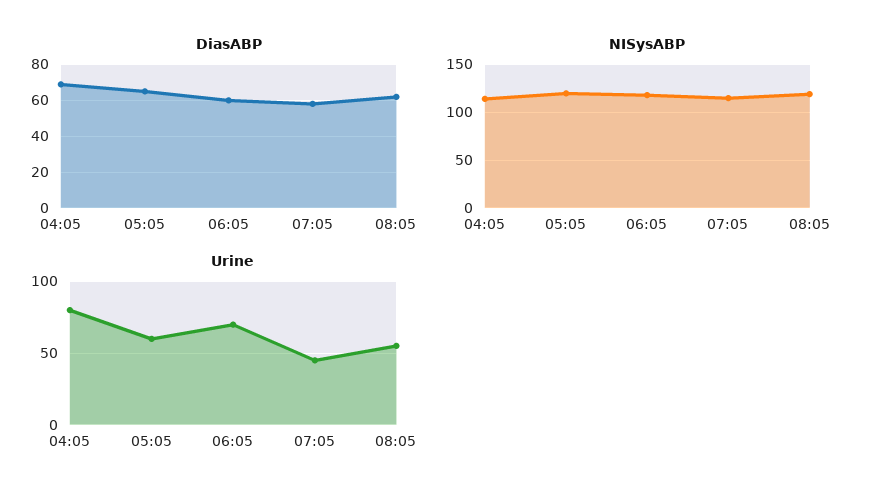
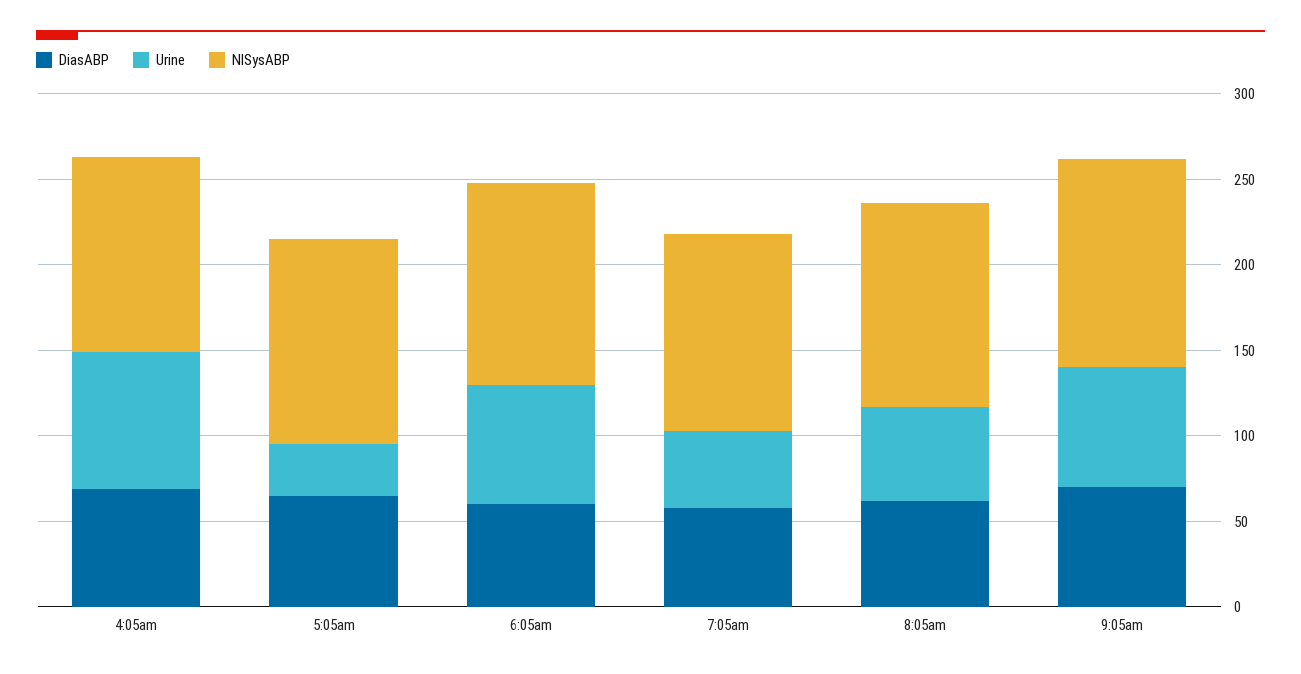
Urine, 05:05: 60 -> 30
DiasABP, 9:05am: none -> 70
Urine, 9:05am: none -> 70
NISysABP, 9:05am: none -> 120

